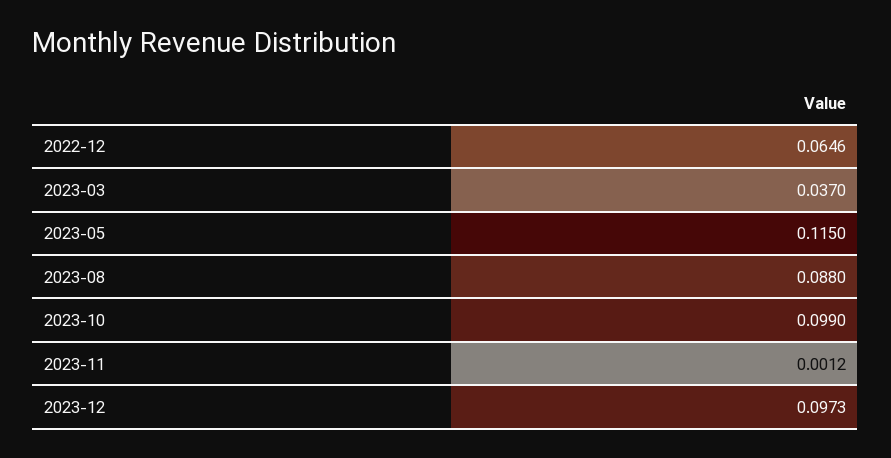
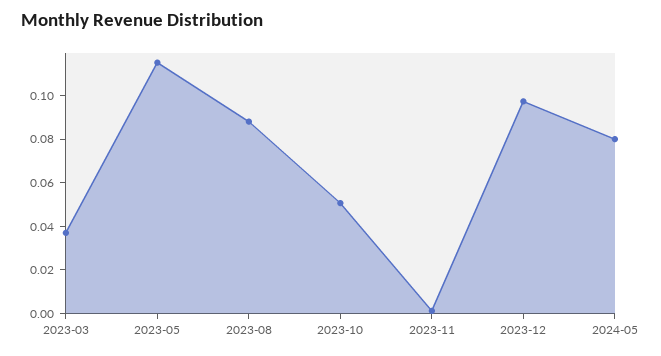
2022-12: 0.0646 -> none
2023-10: 0.099 -> 0.05
2024-05: none -> 0.08

